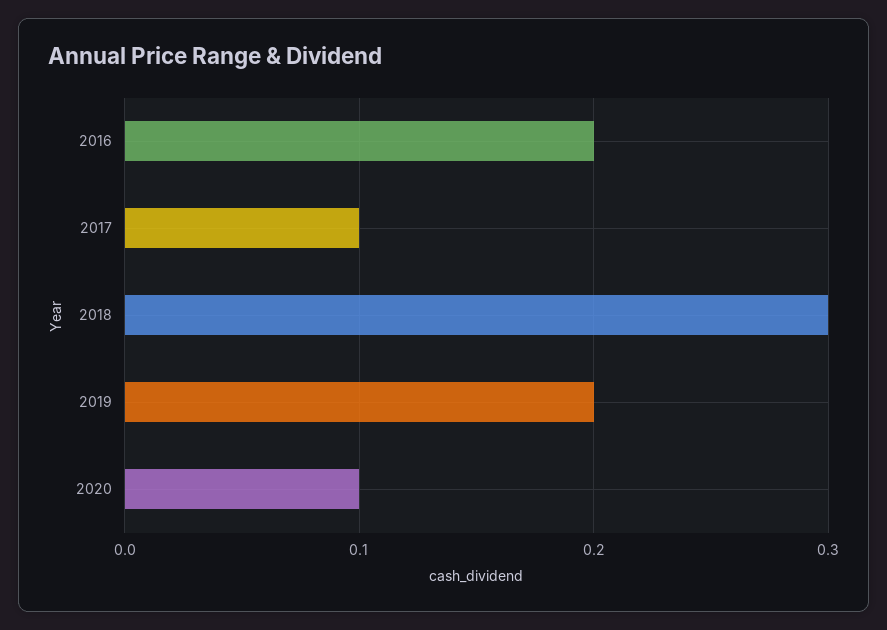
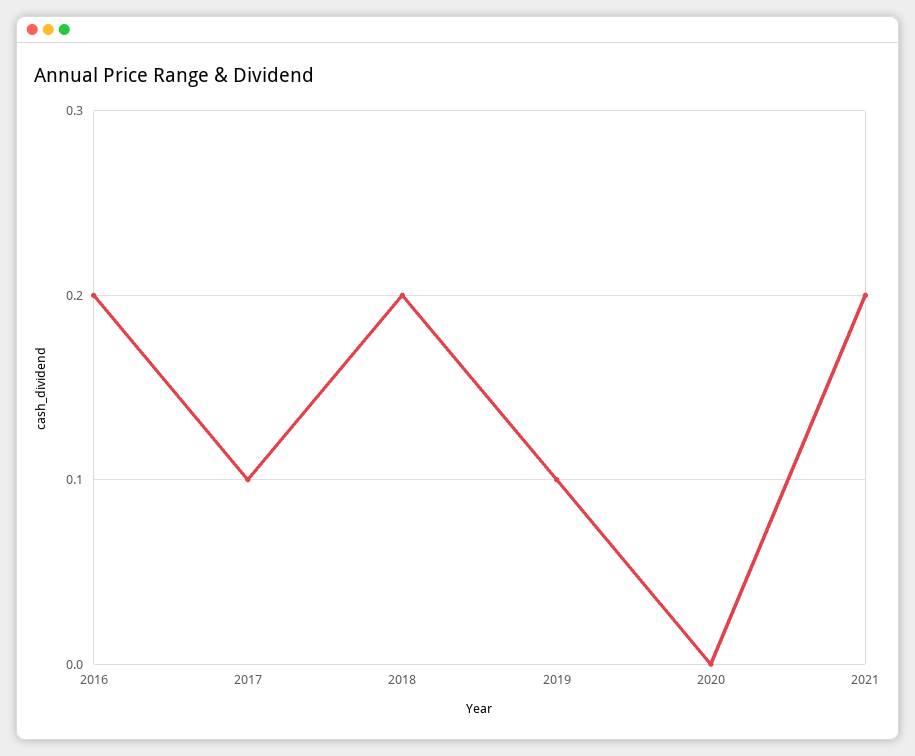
2018: 0.3 -> 0.2
2019: 0.2 -> 0.1
2020: 0.1 -> 0
2021: none -> 0.2

